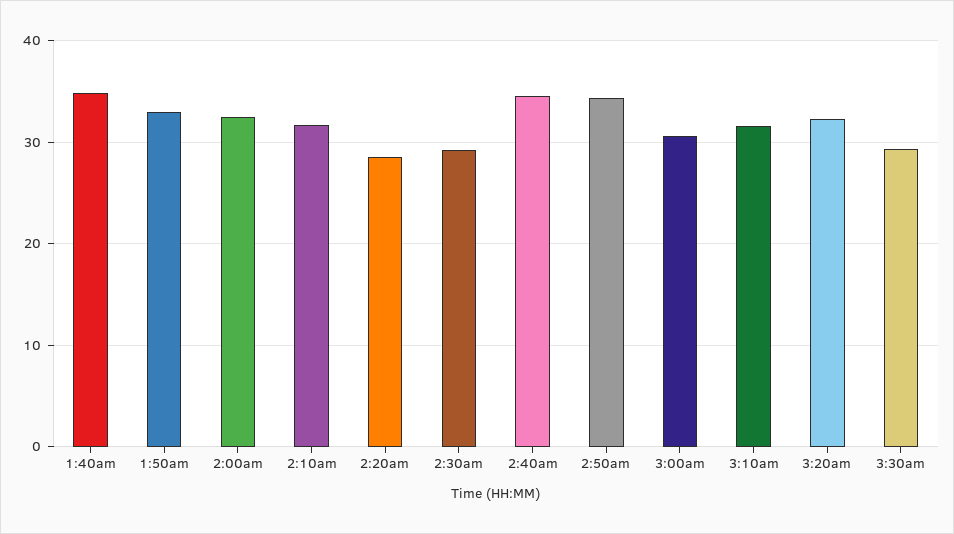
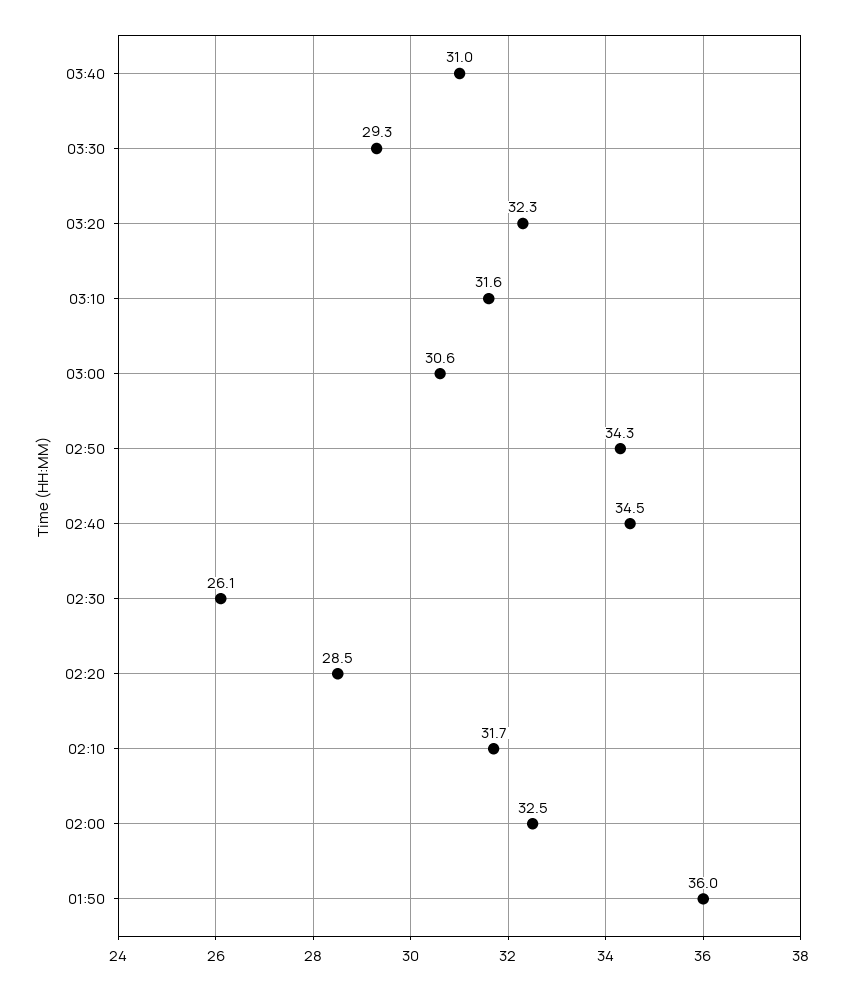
1:40am: 35 -> none
1:50am: 33 -> 36
2:30am: 29 -> 26.1
03:40: none -> 31

